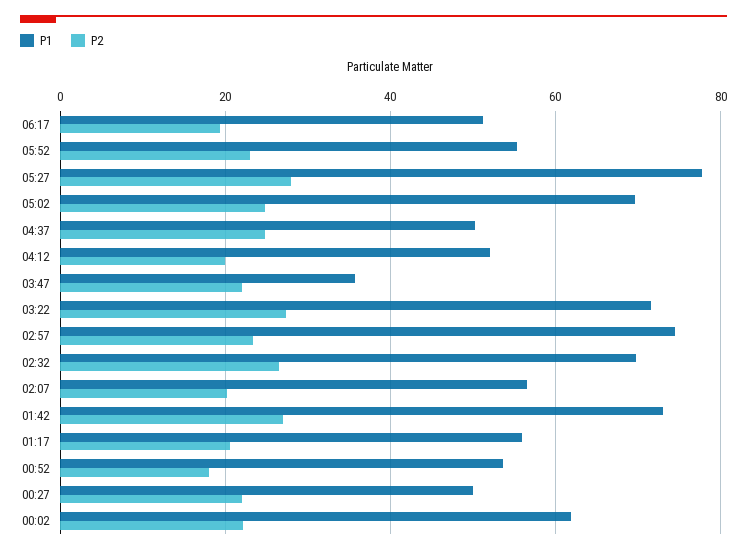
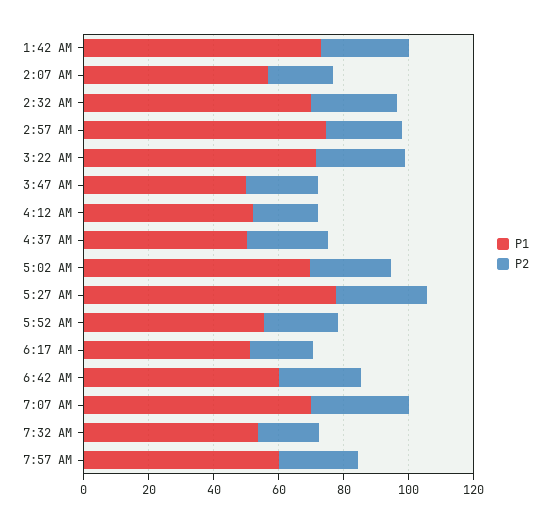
P1, 03:47: 36 -> 50
P1, 01:17: 56 -> none
P2, 01:17: 20 -> none
P1, 00:52: 54 -> none
P2, 00:52: 18 -> none
P1, 00:27: 50 -> none
P2, 00:27: 22 -> none
P1, 00:02: 62 -> none
P2, 00:02: 22 -> none
P1, 6:42 AM: none -> 60
P2, 6:42 AM: none -> 25
P1, 7:07 AM: none -> 70
P2, 7:07 AM: none -> 30
P1, 7:32 AM: none -> 55
P2, 7:32 AM: none -> 20
P1, 7:57 AM: none -> 60
P2, 7:57 AM: none -> 25

